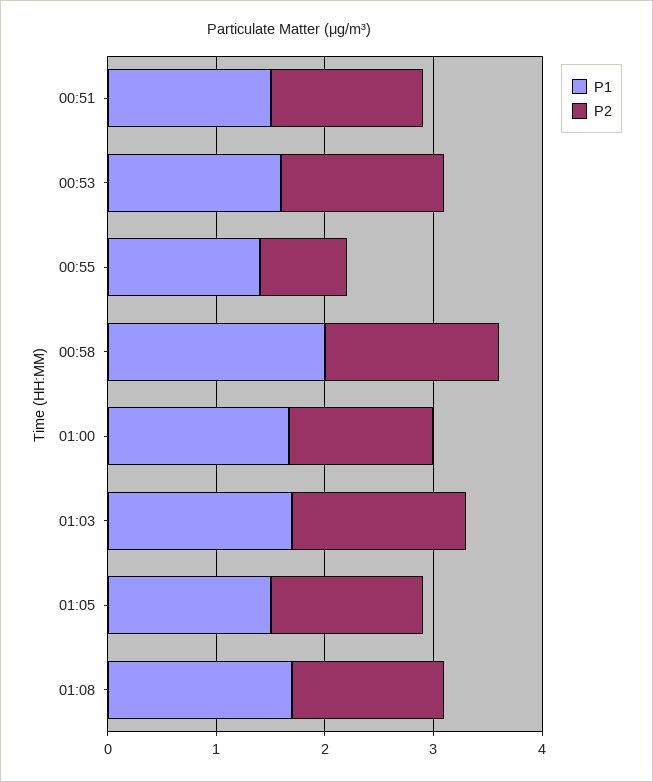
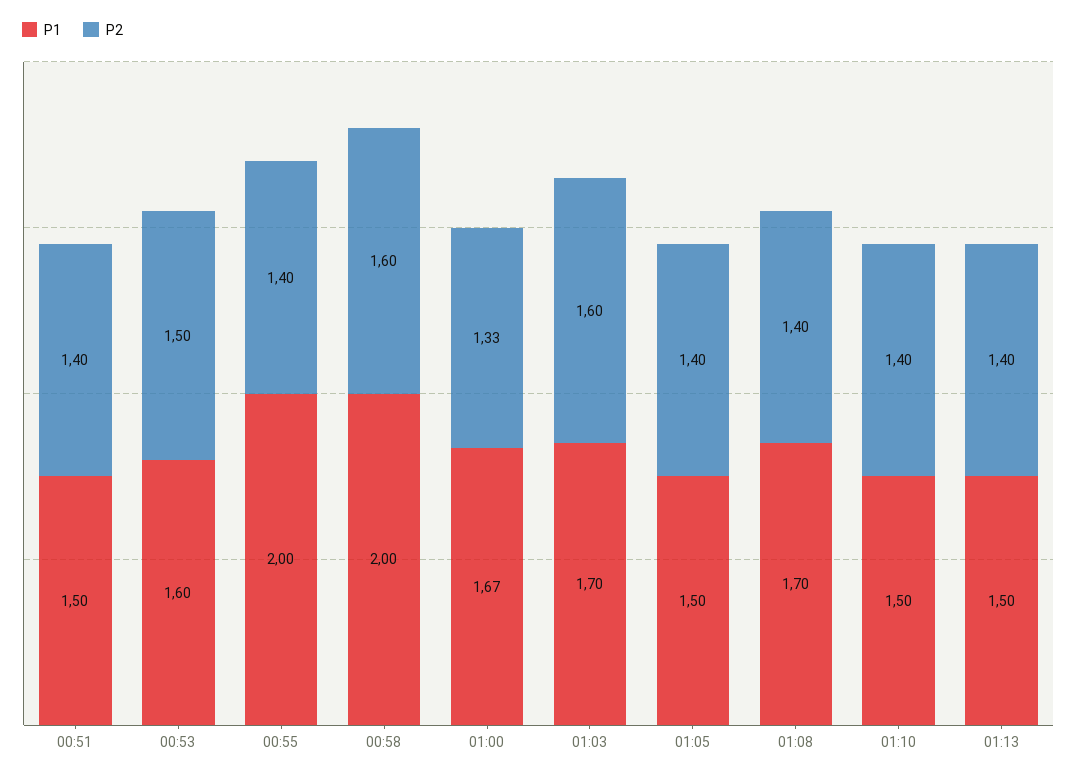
P1, 00:55: 1.4 -> 2
P2, 00:55: 0.8 -> 1.4
P1, 01:10: none -> 1.5
P2, 01:10: none -> 1.4
P1, 01:13: none -> 1.5
P2, 01:13: none -> 1.4

